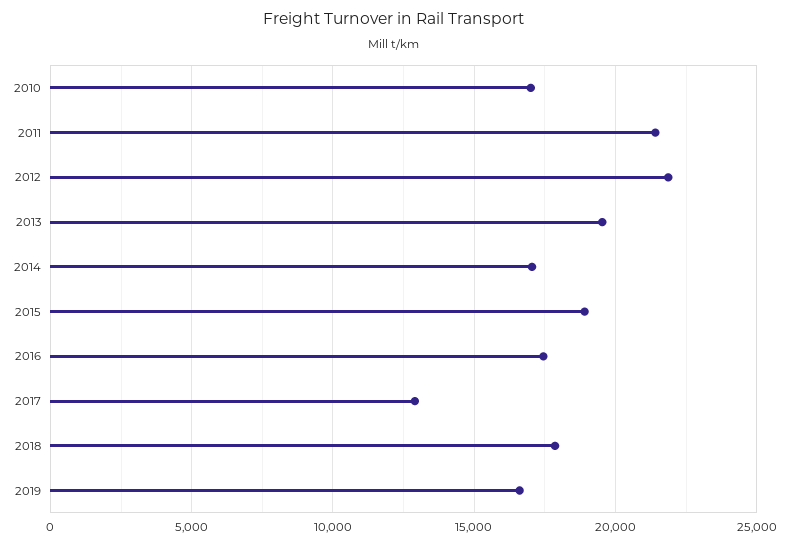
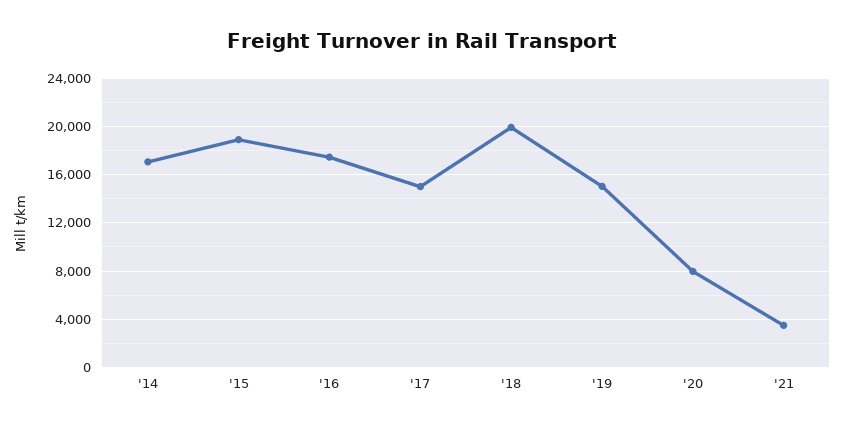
2010: 17000 -> none
2011: 21500 -> none
2012: 22000 -> none
2013: 19500 -> none
2017: 13000 -> 15000
2018: 18000 -> 20000
2019: 16500 -> 15000
'20: none -> 8000
'21: none -> 3500

